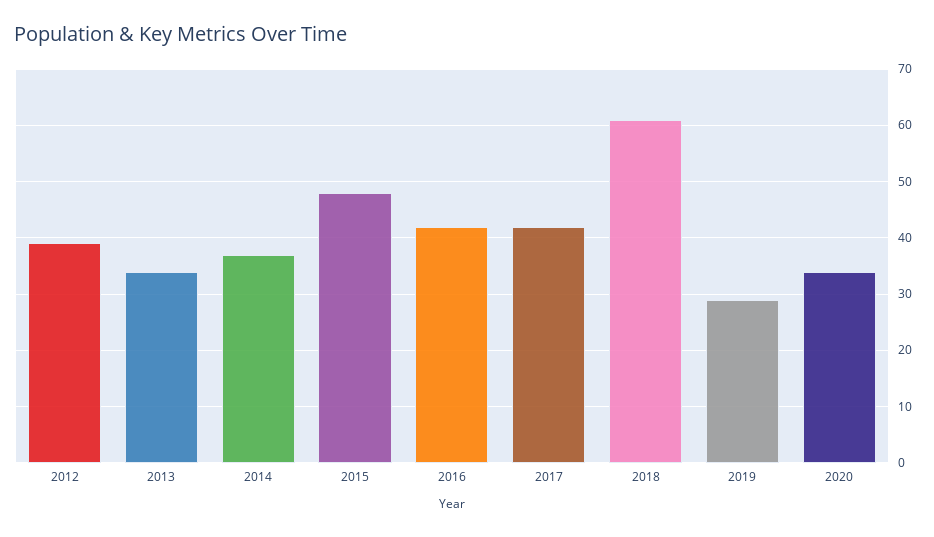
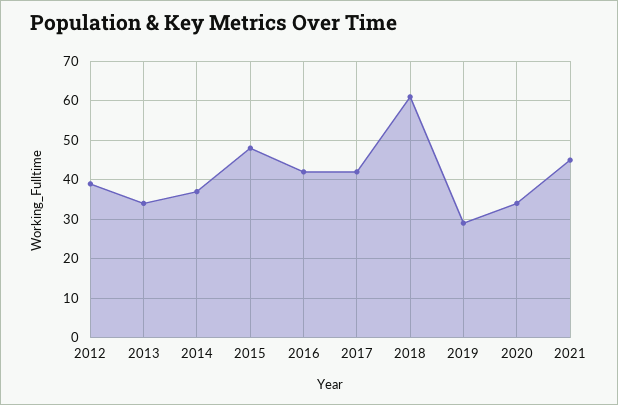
2021: none -> 45

